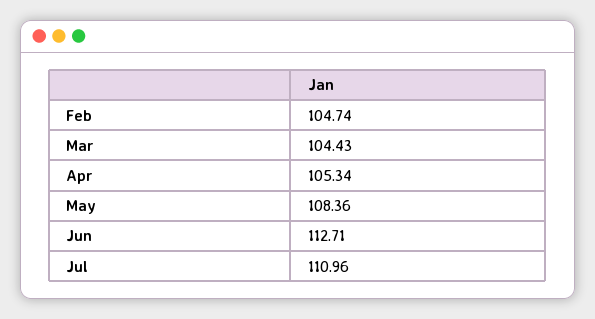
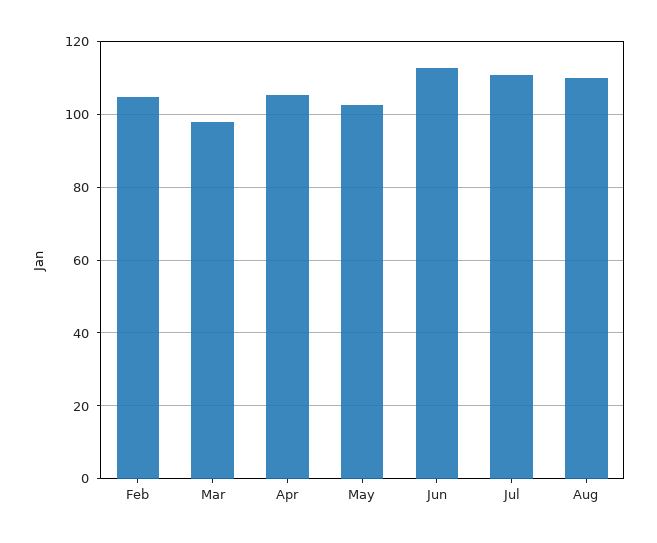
Mar: 104.43 -> 98
May: 108.36 -> 102
Aug: none -> 110

